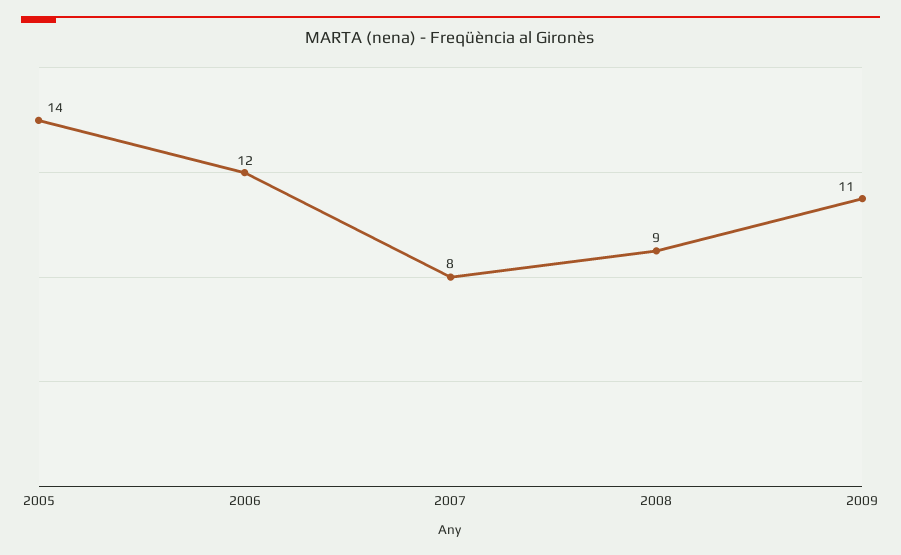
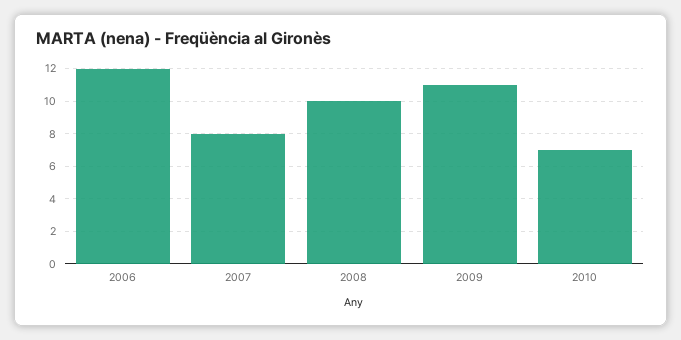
2005: 14 -> none
2008: 9 -> 10
2010: none -> 7

